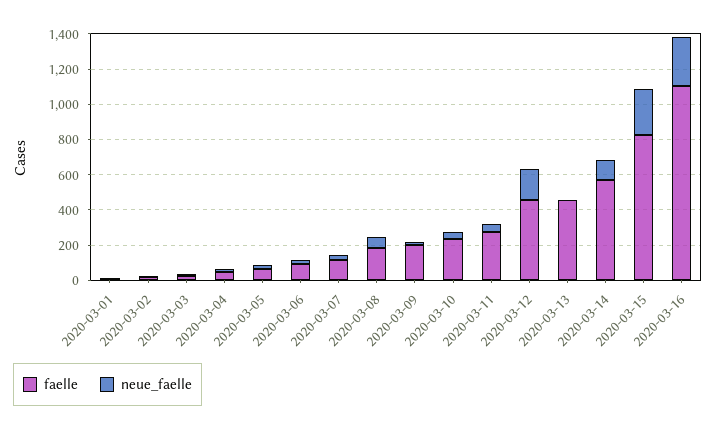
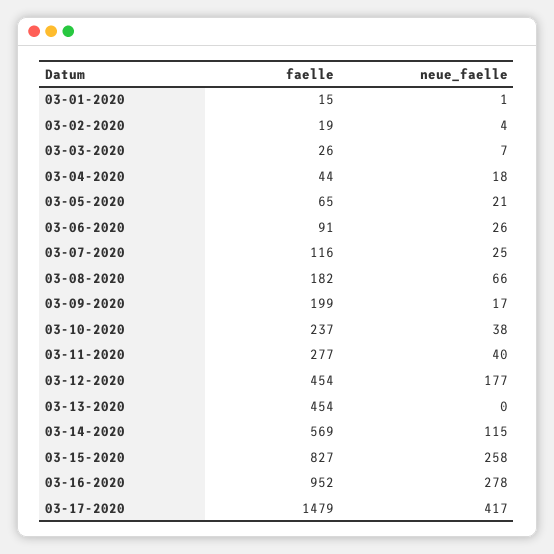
faelle, 2020-03-16: 1100 -> 952
faelle, 03-17-2020: none -> 1479
neue_faelle, 03-17-2020: none -> 417

